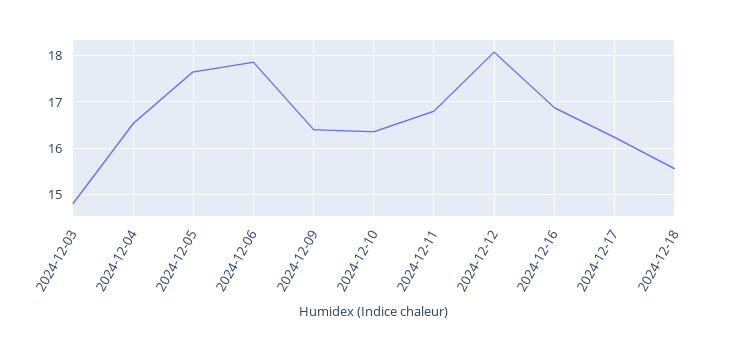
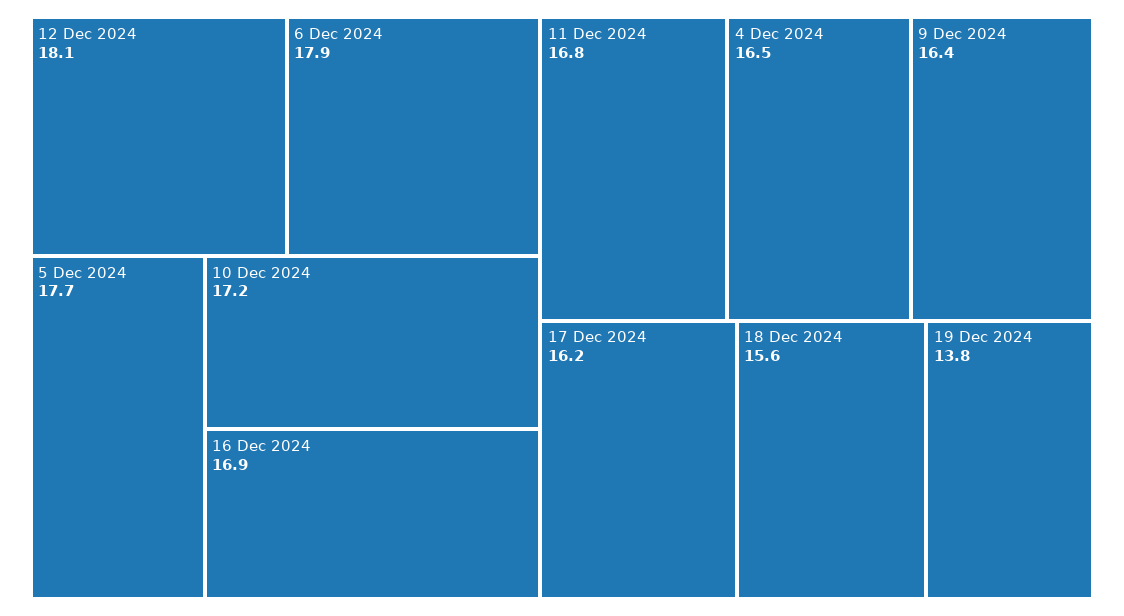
2024-12-03: 14.8 -> none
2024-12-10: 16.4 -> 17.2
19 Dec 2024: none -> 13.8

